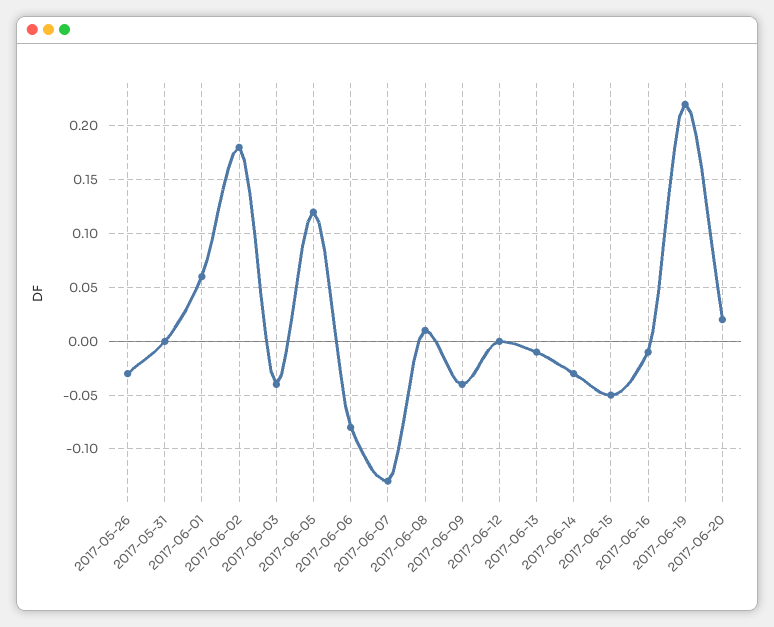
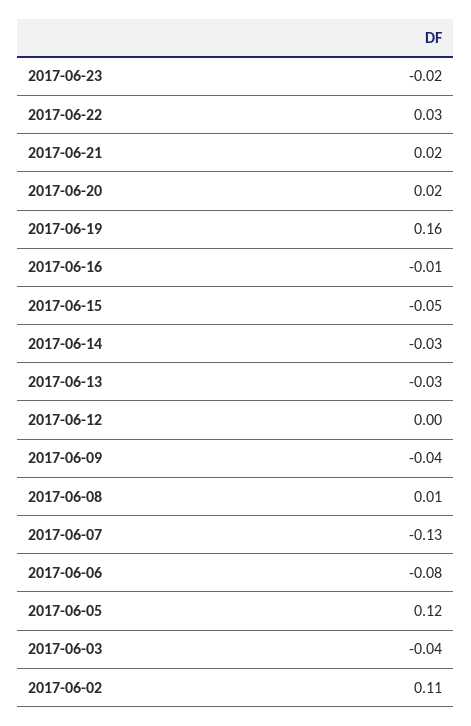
2017-05-26: -0.03 -> none
2017-05-31: 0 -> none
2017-06-01: 0.06 -> none
2017-06-02: 0.18 -> 0.11
2017-06-13: -0.01 -> -0.03
2017-06-19: 0.22 -> 0.16
2017-06-23: none -> -0.02
2017-06-22: none -> 0.03
2017-06-21: none -> 0.02

